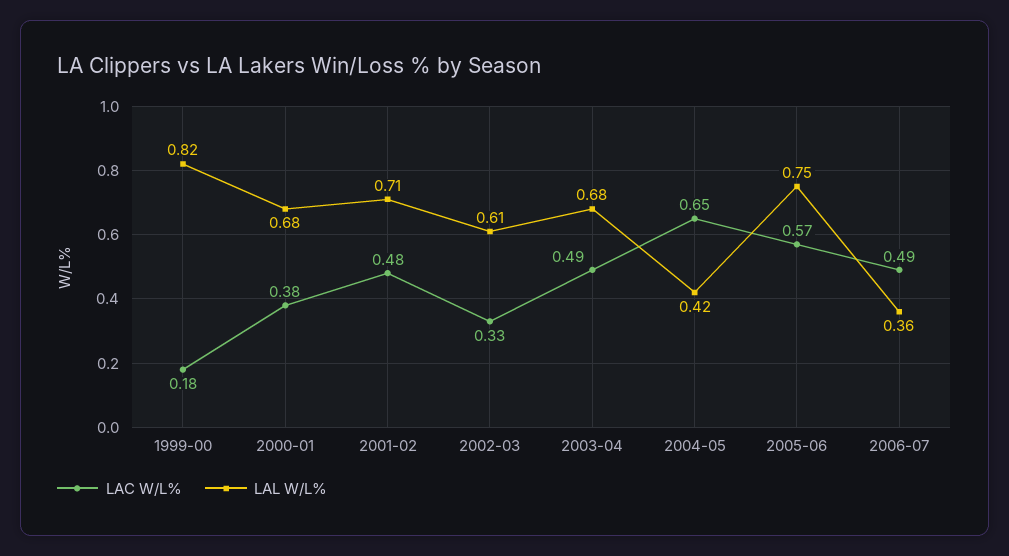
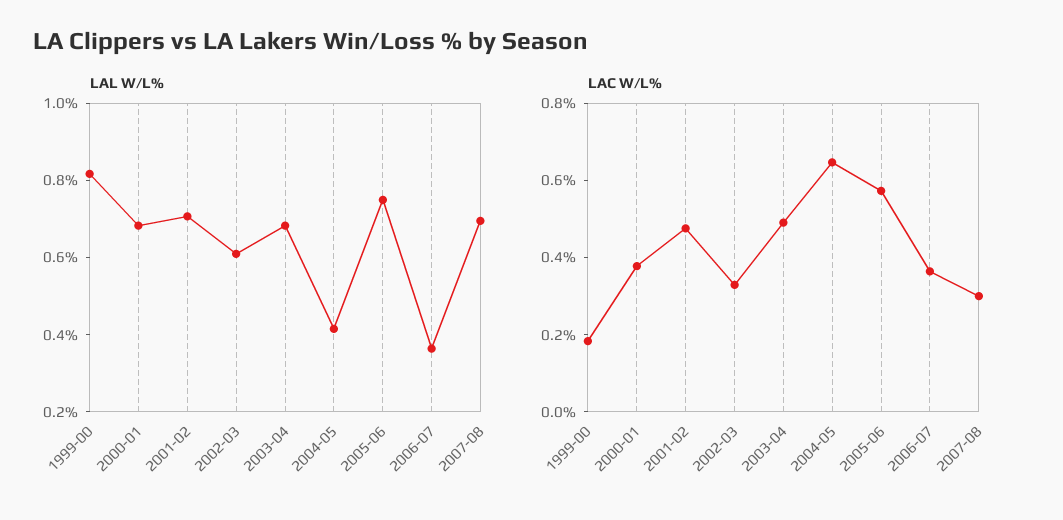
LAC W/L%, 2006-07: 0.49 -> 0.35
LAL W/L%, 2007-08: none -> 0.7
LAC W/L%, 2007-08: none -> 0.3

